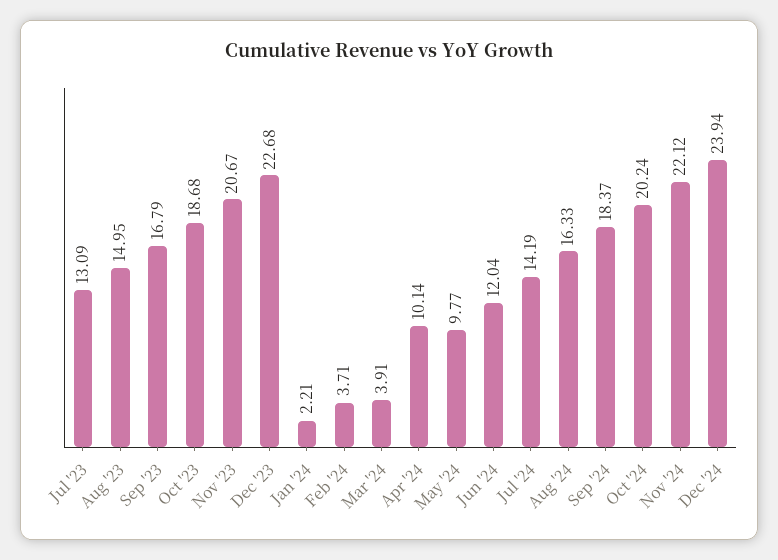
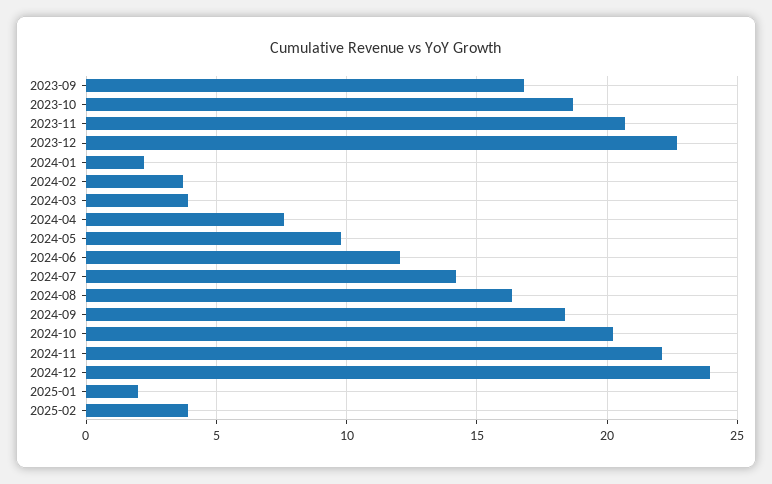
Jul '23: 13.09 -> none
Aug '23: 14.95 -> none
Apr '24: 10.14 -> 7.5
2025-01: none -> 2
2025-02: none -> 4

